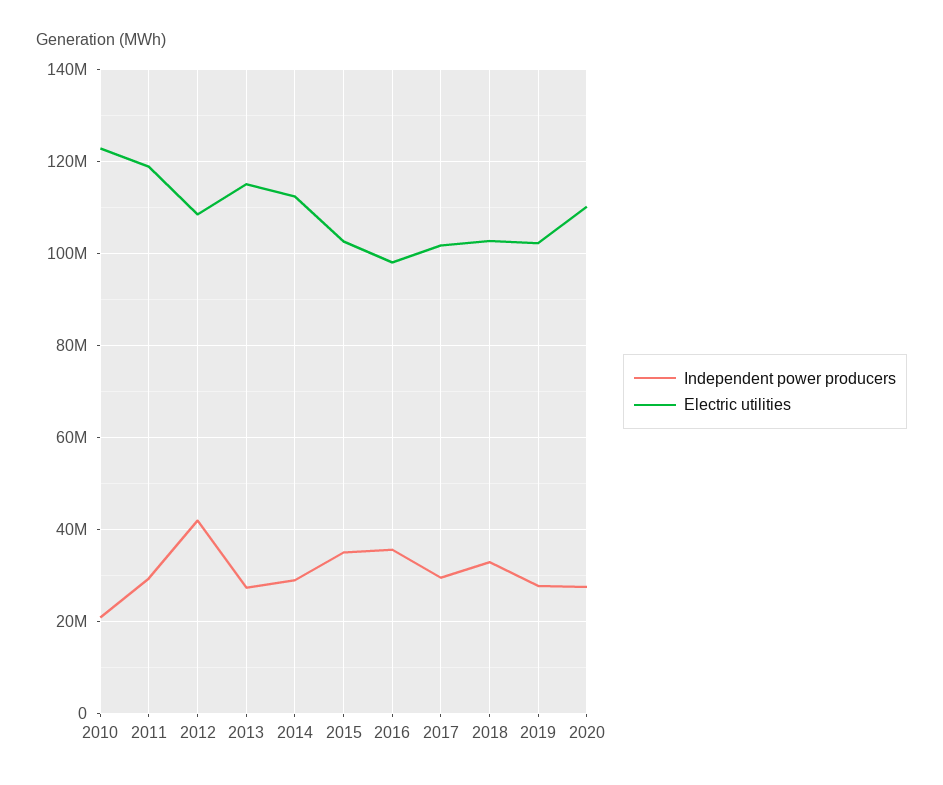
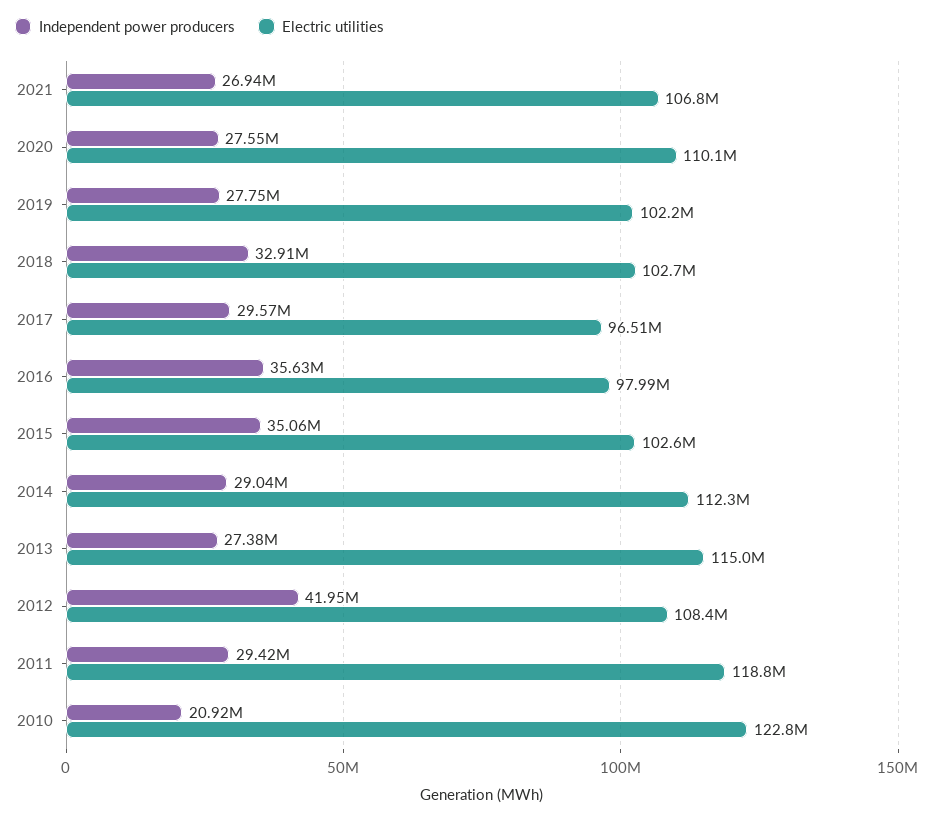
Electric utilities, 2017: 102000000 -> 96510000
Independent power producers, 2021: none -> 26940000
Electric utilities, 2021: none -> 106800000

